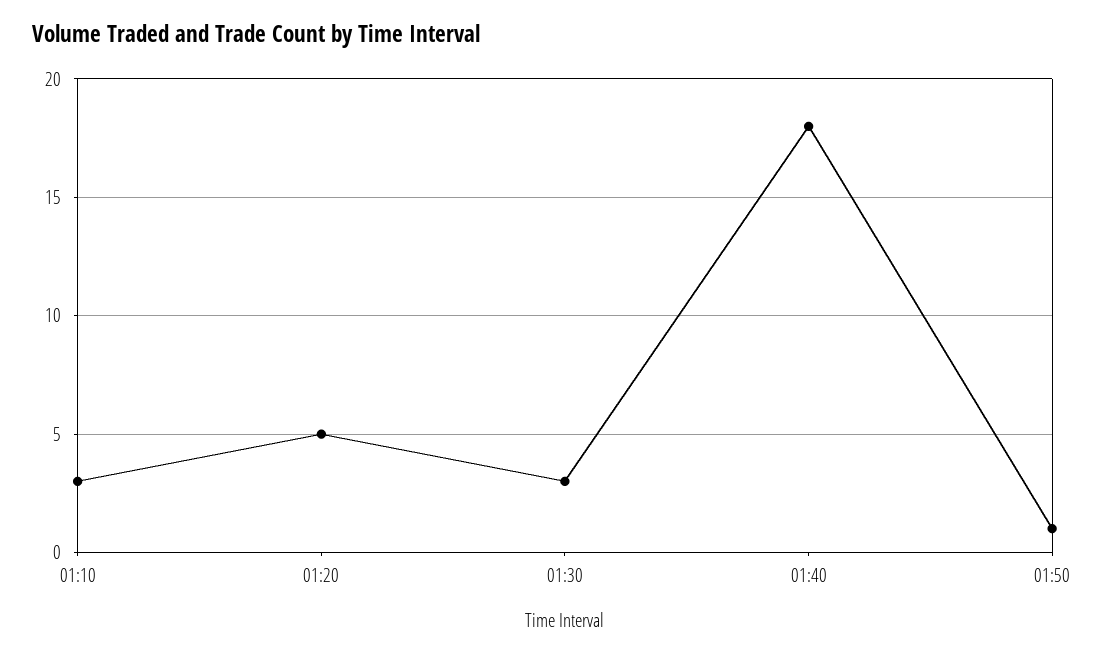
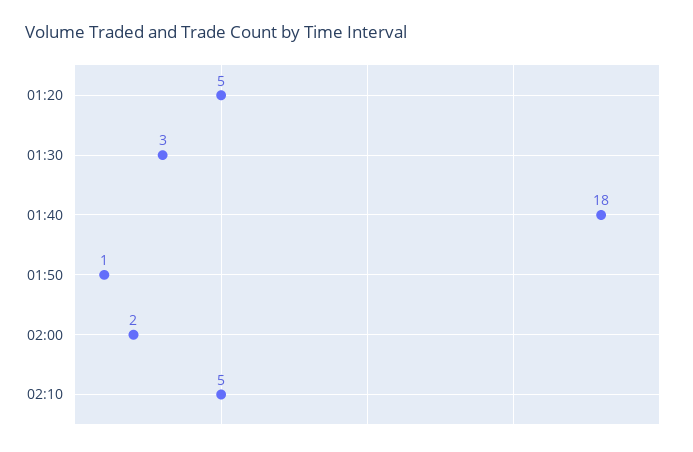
01:10: 3 -> none
02:00: none -> 2
02:10: none -> 5

